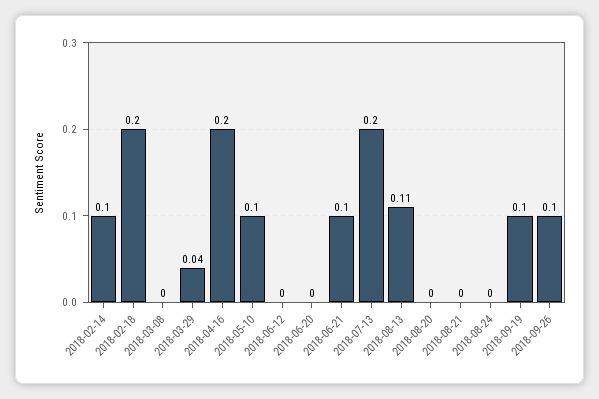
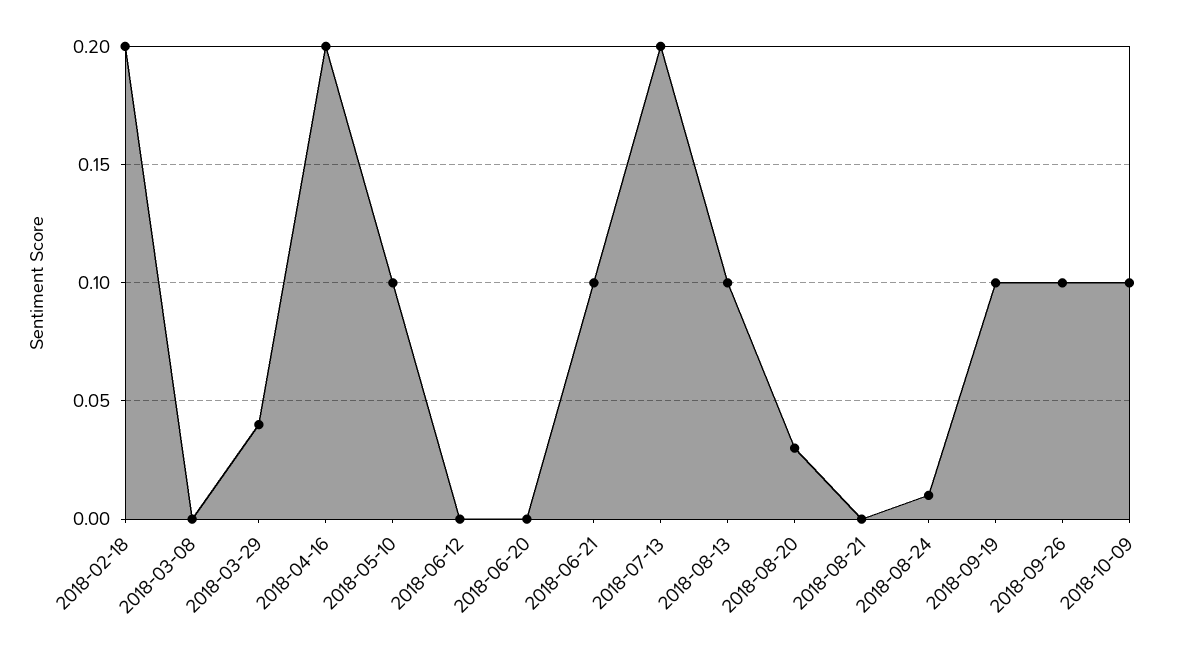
2018-02-14: 0.1 -> none
2018-08-13: 0.11 -> 0.1
2018-08-20: 0 -> 0.03
2018-08-24: 0 -> 0.01
2018-10-09: none -> 0.1

